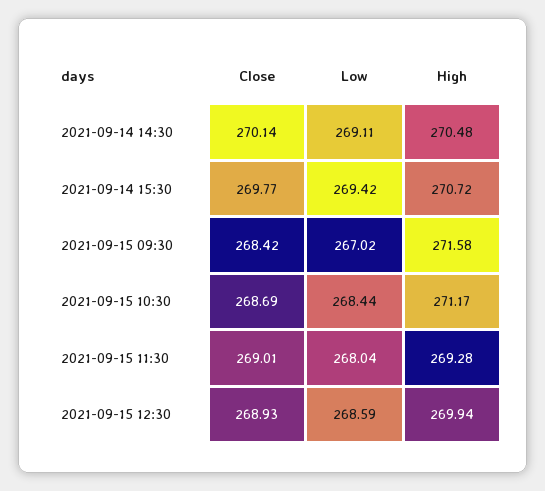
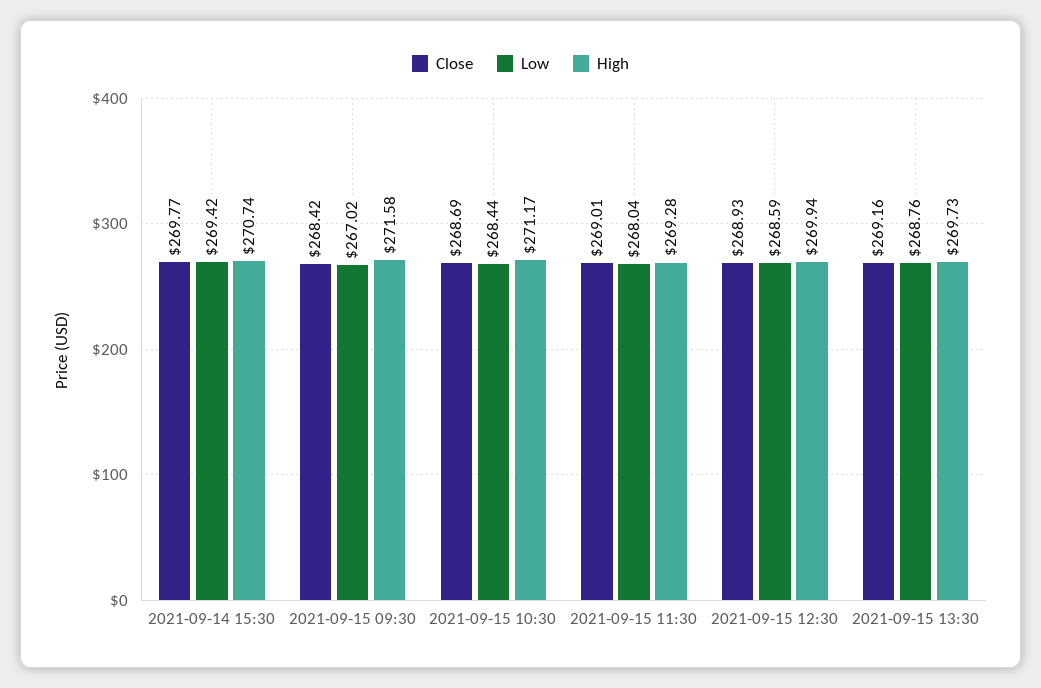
Close, 2021-09-14 14:30: 270.14 -> none
Low, 2021-09-14 14:30: 269.11 -> none
High, 2021-09-14 14:30: 270.48 -> none
High, 2021-09-14 15:30: 270.72 -> 270.74
Close, 2021-09-15 13:30: none -> 269.16
Low, 2021-09-15 13:30: none -> 268.76
High, 2021-09-15 13:30: none -> 269.73

